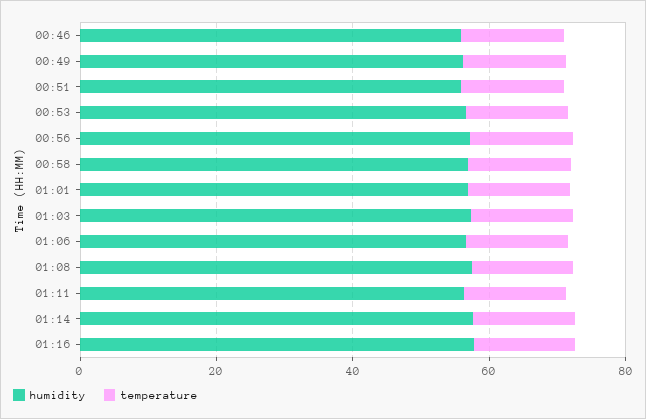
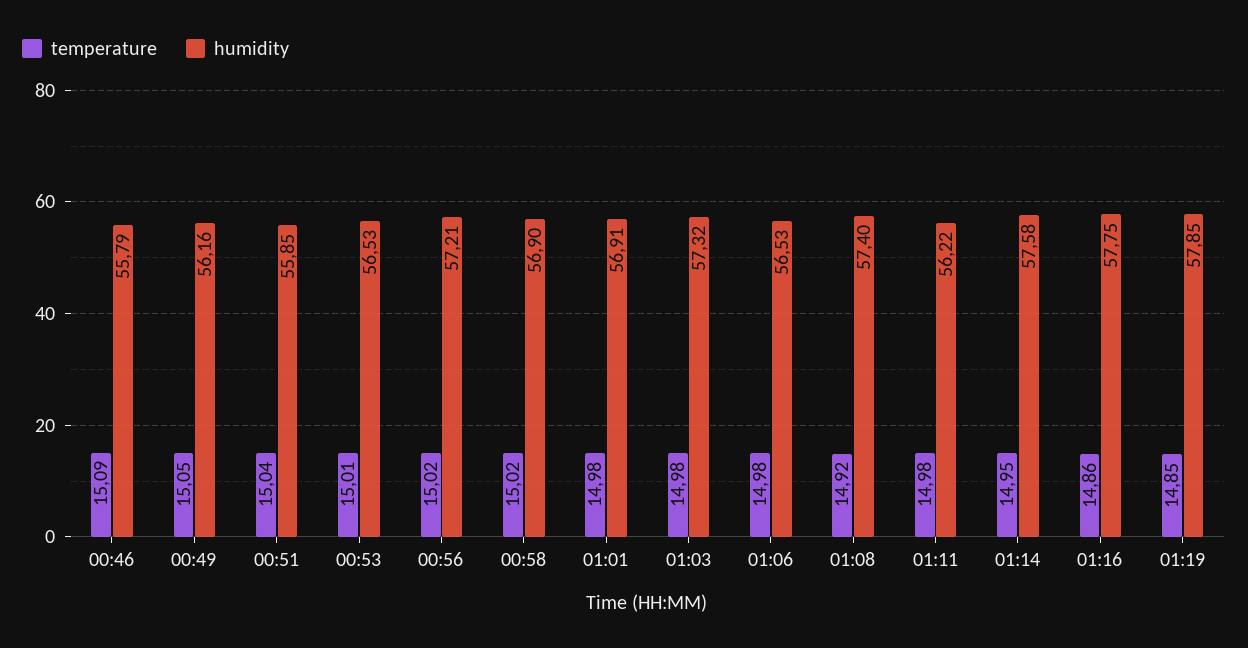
temperature, 01:19: none -> 14.85
humidity, 01:19: none -> 57.85

